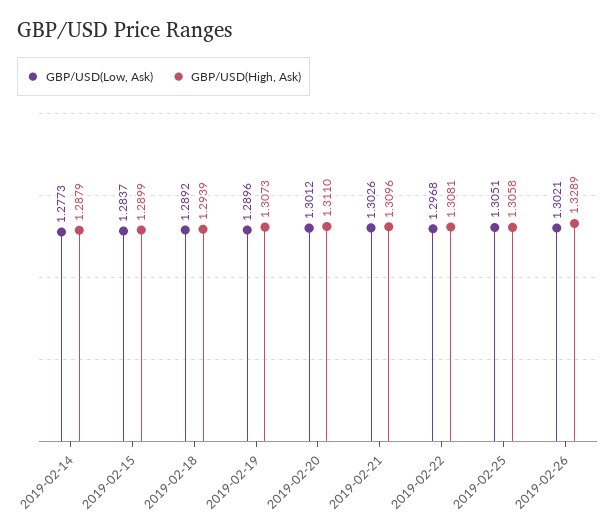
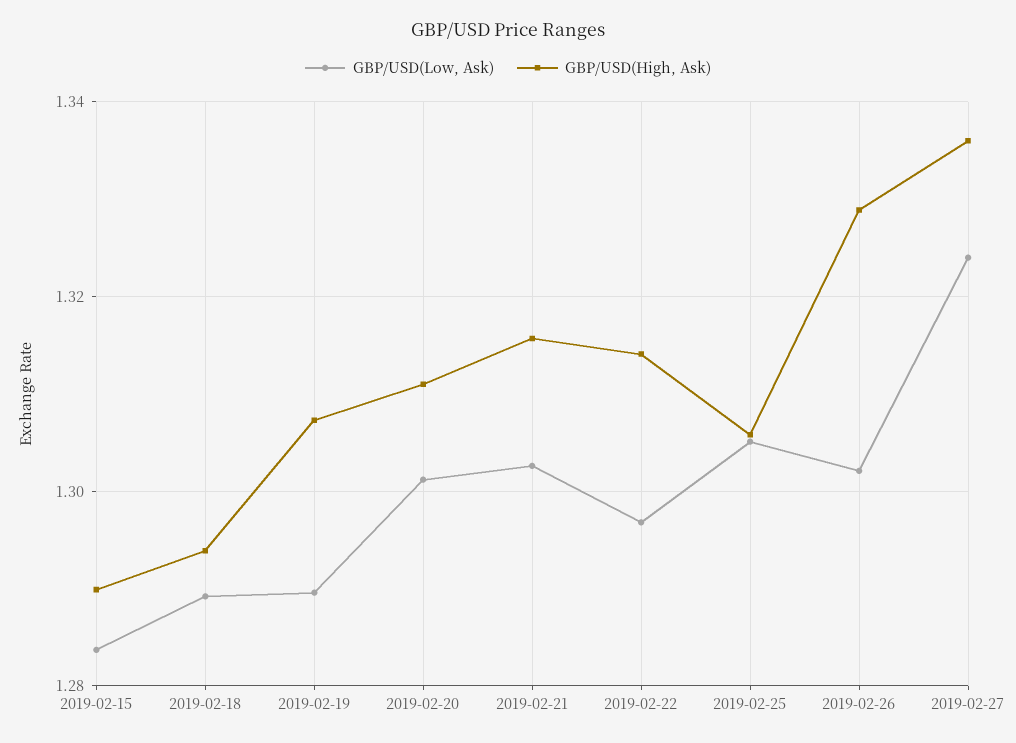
GBP/USD(Low, Ask), 2019-02-14: 1.2773 -> none
GBP/USD(High, Ask), 2019-02-14: 1.2879 -> none
GBP/USD(High, Ask), 2019-02-21: 1.3096 -> 1.316
GBP/USD(High, Ask), 2019-02-22: 1.3081 -> 1.314
GBP/USD(Low, Ask), 2019-02-27: none -> 1.324
GBP/USD(High, Ask), 2019-02-27: none -> 1.336

